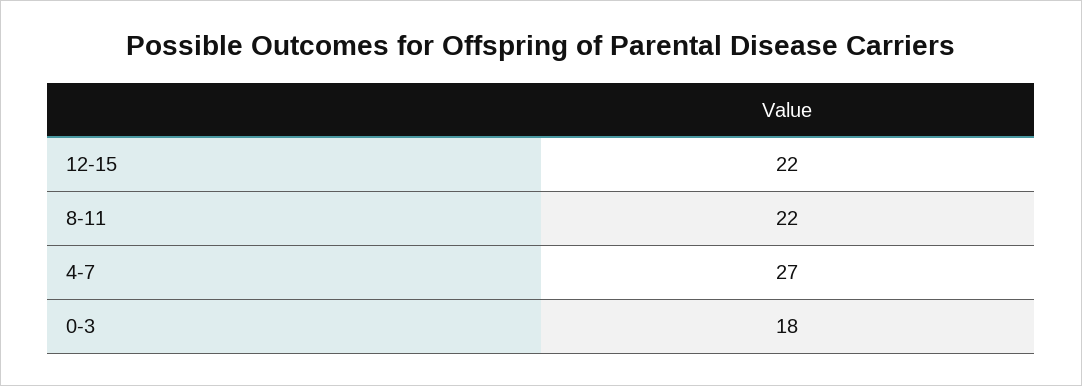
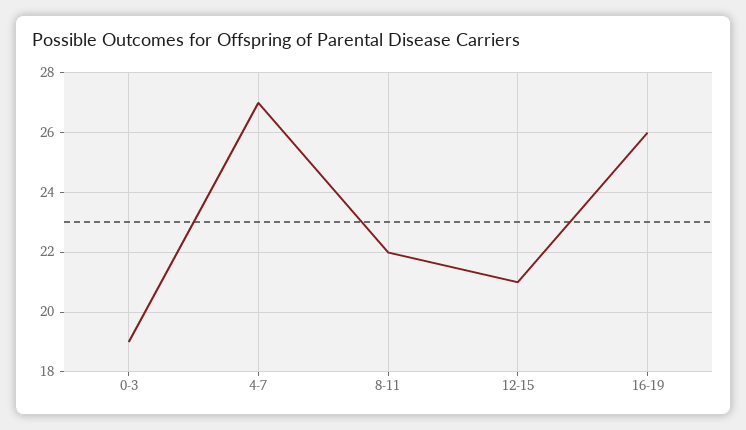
12-15: 22 -> 21
0-3: 18 -> 19
16-19: none -> 26

